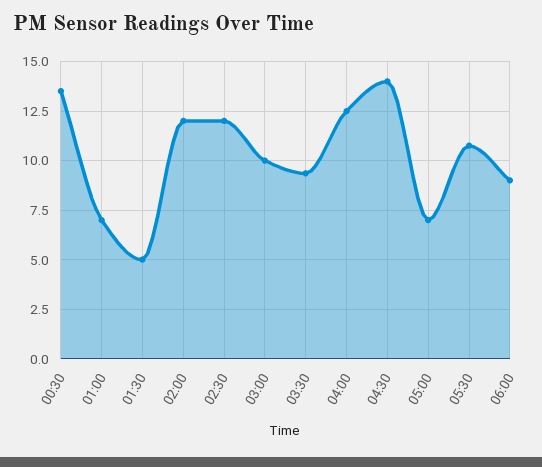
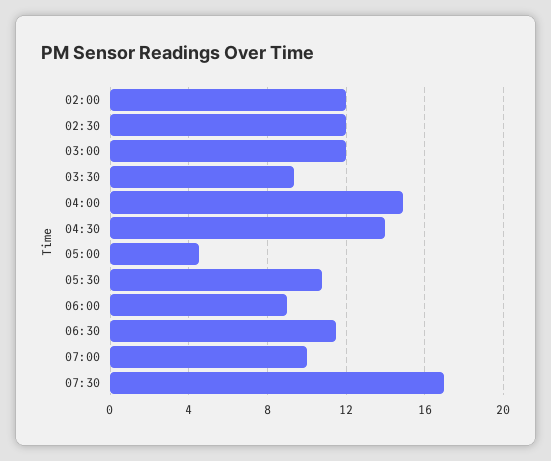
00:30: 13.5 -> none
01:00: 7 -> none
01:30: 5 -> none
03:00: 10 -> 12
04:00: 12.5 -> 15
05:00: 7 -> 4.5
06:30: none -> 11.5
07:00: none -> 10
07:30: none -> 17

